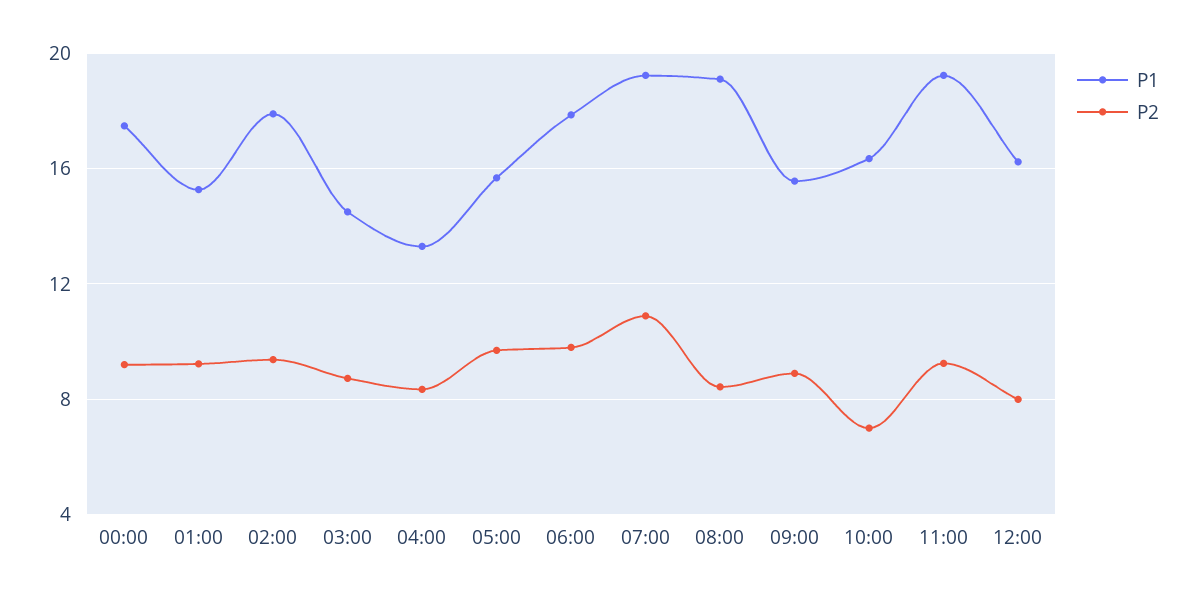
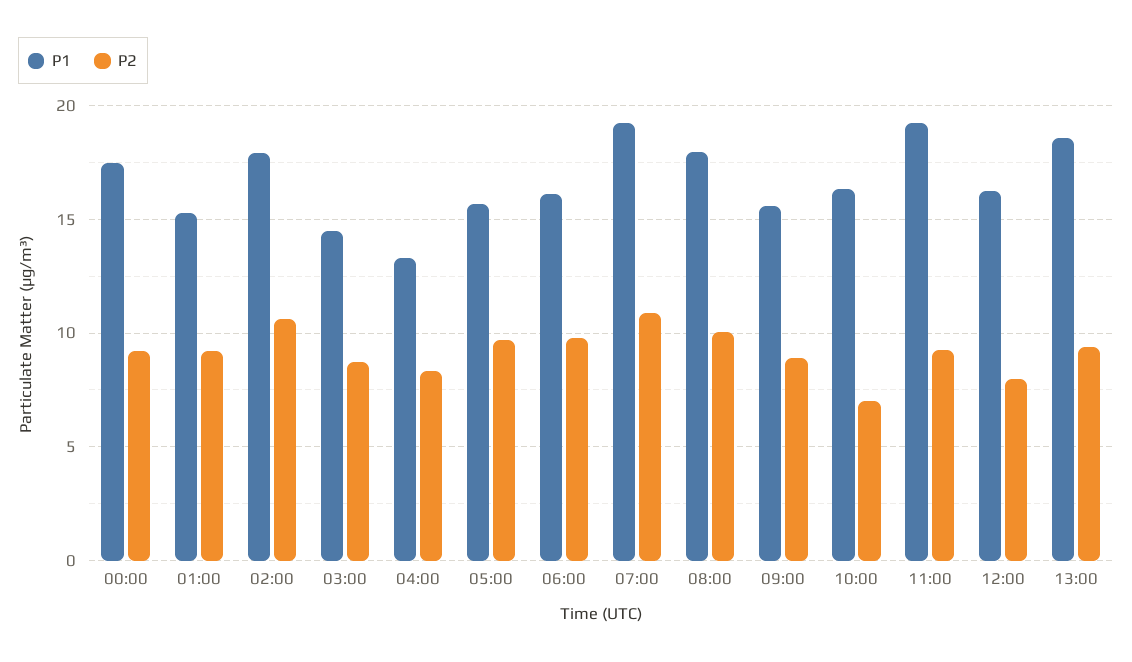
P2, 02:00: 9.5 -> 10.5
P1, 06:00: 18 -> 16
P1, 08:00: 19 -> 18
P2, 08:00: 8.5 -> 10
P1, 13:00: none -> 18.5
P2, 13:00: none -> 9.5

